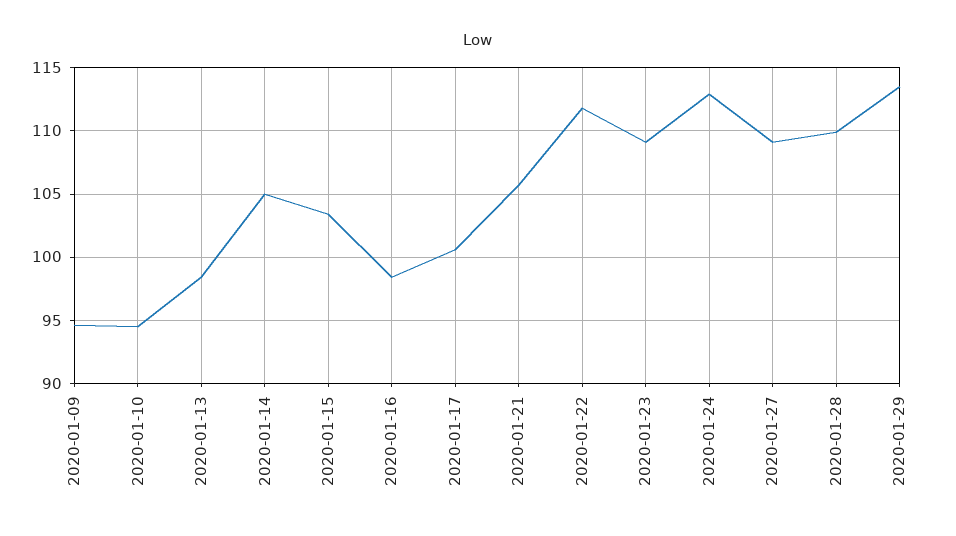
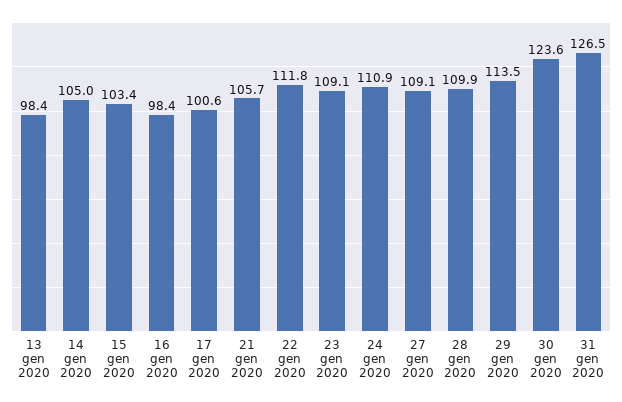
2020-01-09: 94.5 -> none
2020-01-10: 94.5 -> none
2020-01-24: 113 -> 110.9
30 gen 2020: none -> 123.6
31 gen 2020: none -> 126.5

